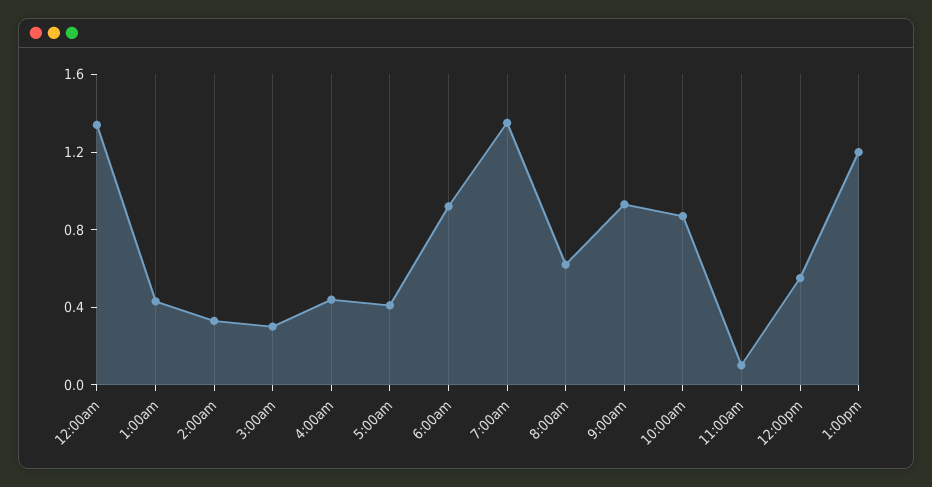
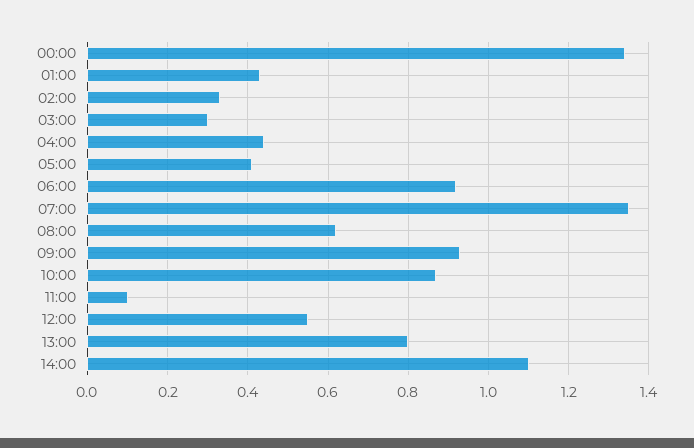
1:00pm: 1.2 -> 0.8
14:00: none -> 1.1

